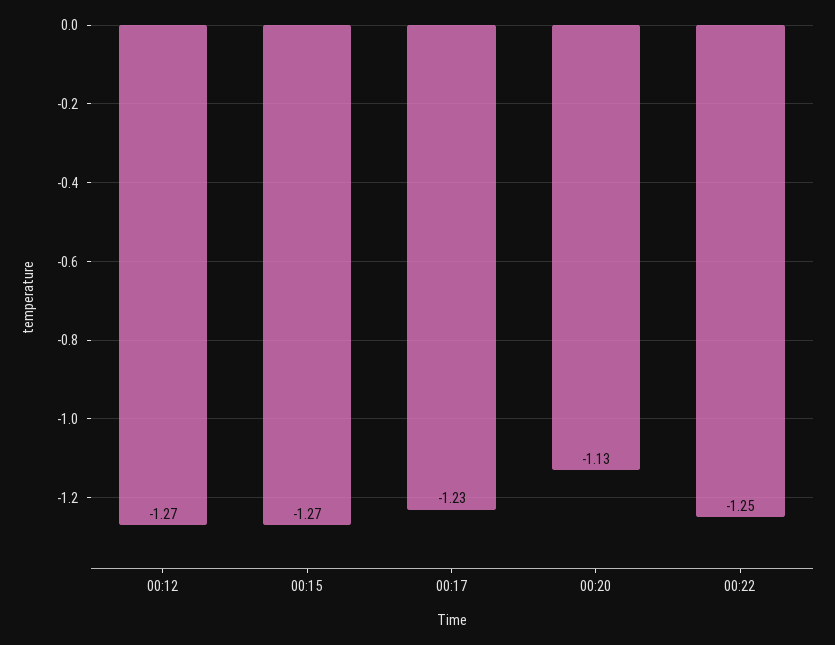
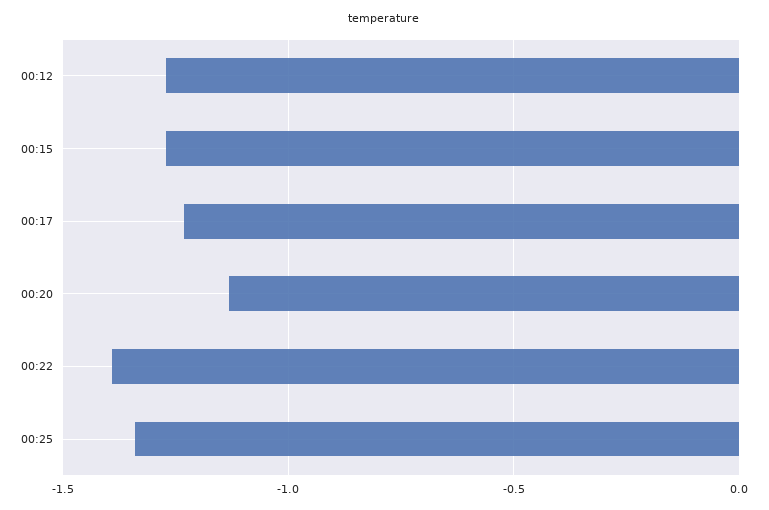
00:22: -1.25 -> -1.4
00:25: none -> -1.35

